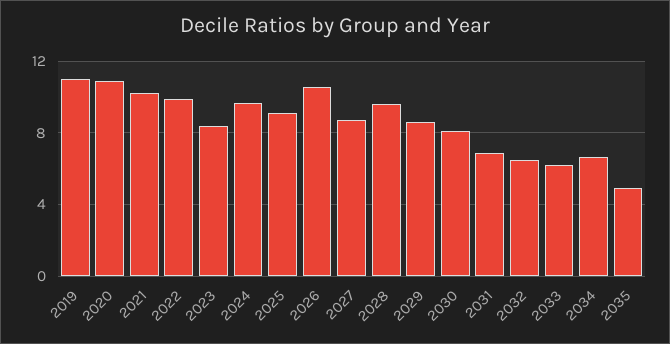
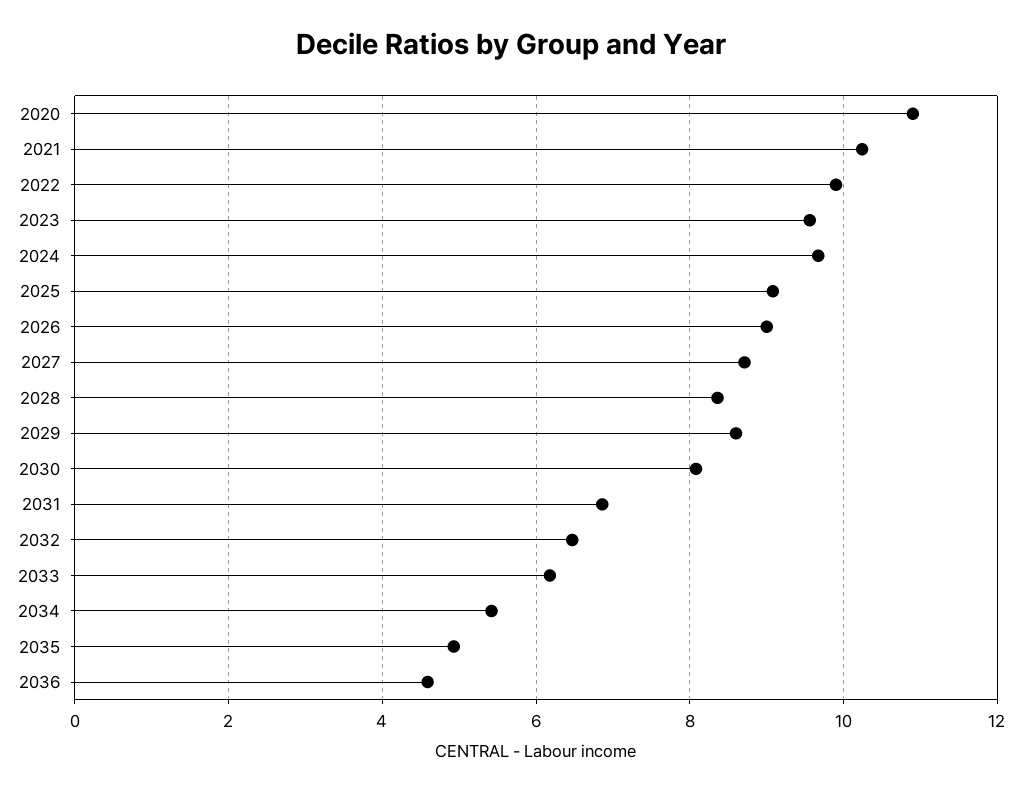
2019: 11 -> none
2023: 8.5 -> 9.6
2026: 10.5 -> 9
2028: 9.5 -> 8.4
2034: 6.5 -> 5.4
2036: none -> 4.6

